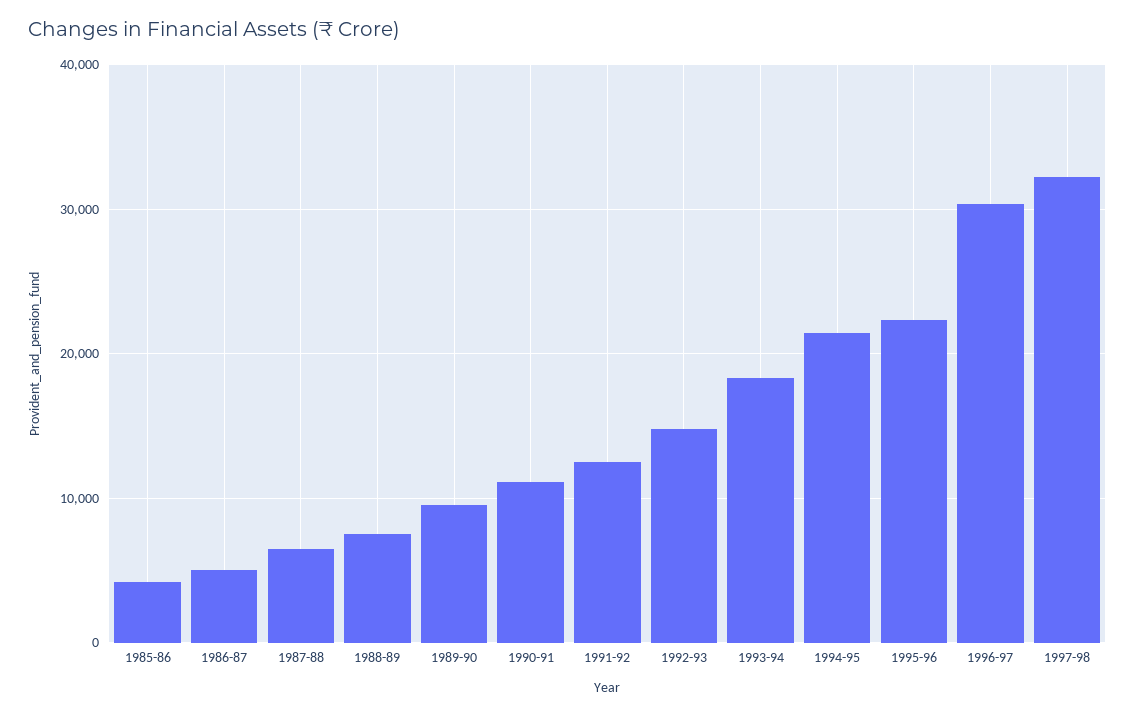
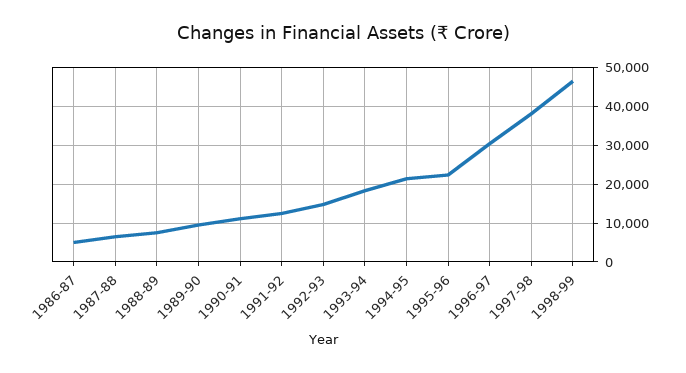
1985-86: 4000 -> none
1997-98: 32000 -> 38000
1998-99: none -> 46000

